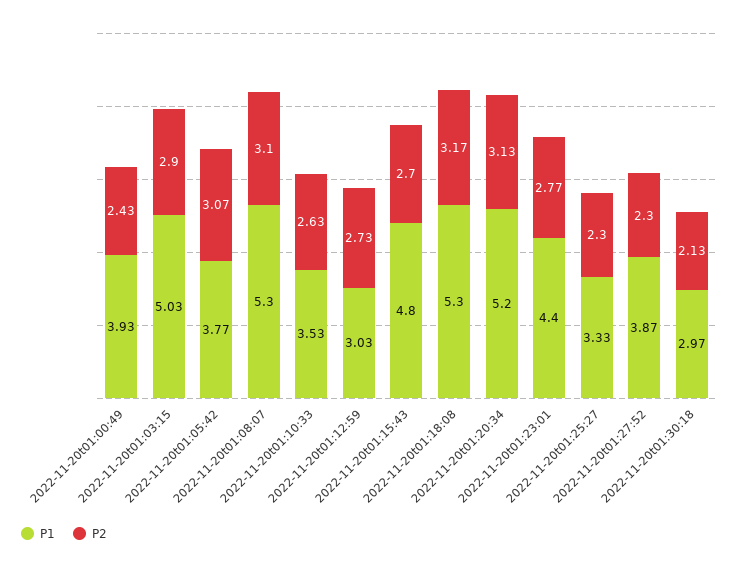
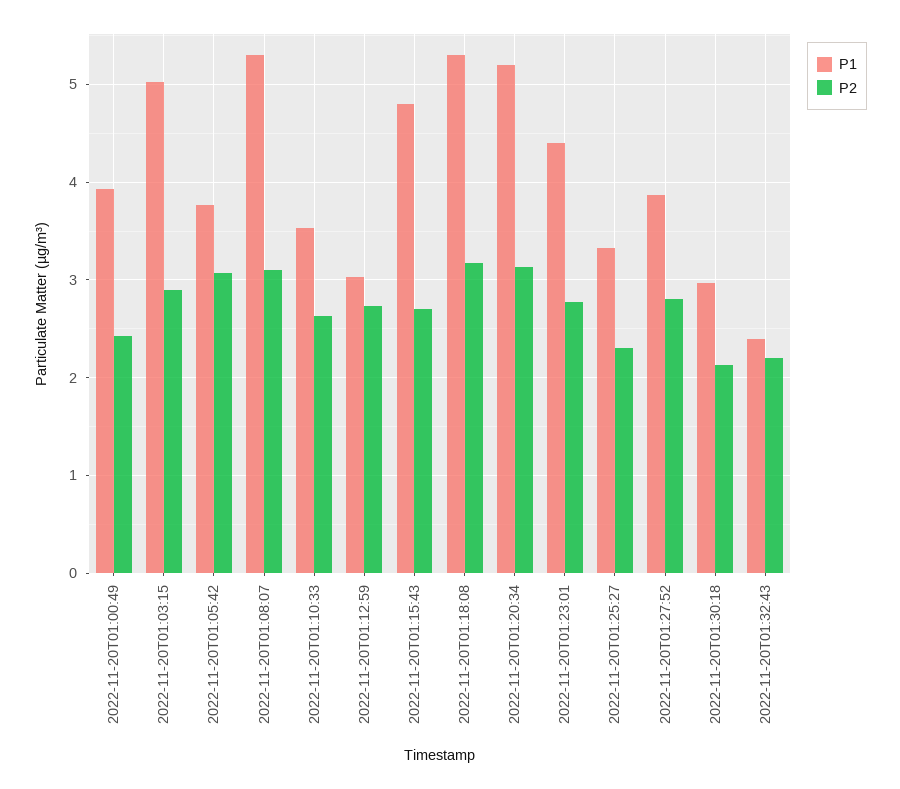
P2, 2022-11-20t01:27:52: 2.3 -> 2.8
P1, 2022-11-20T01:32:43: none -> 2.4
P2, 2022-11-20T01:32:43: none -> 2.2

